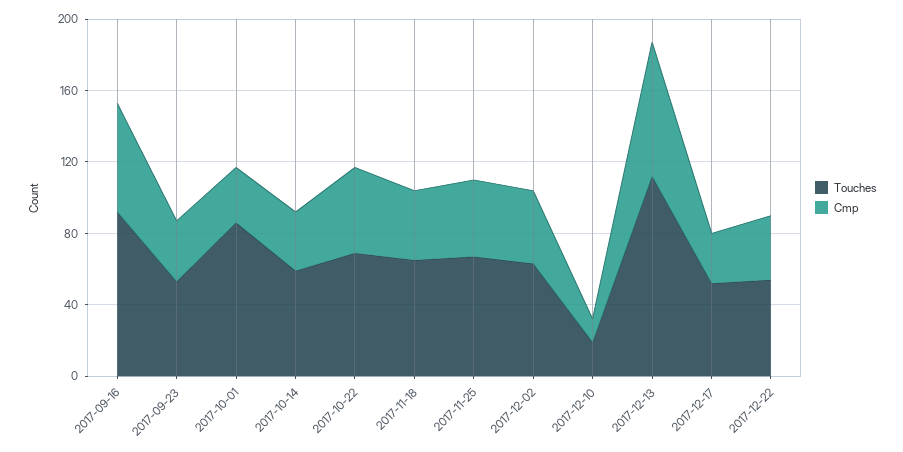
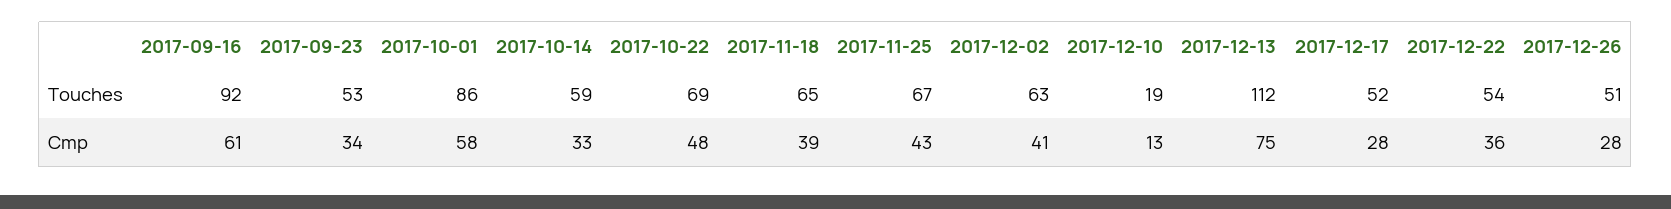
Cmp, 2017-10-01: 30 -> 58
Touches, 2017-12-26: none -> 51
Cmp, 2017-12-26: none -> 28

